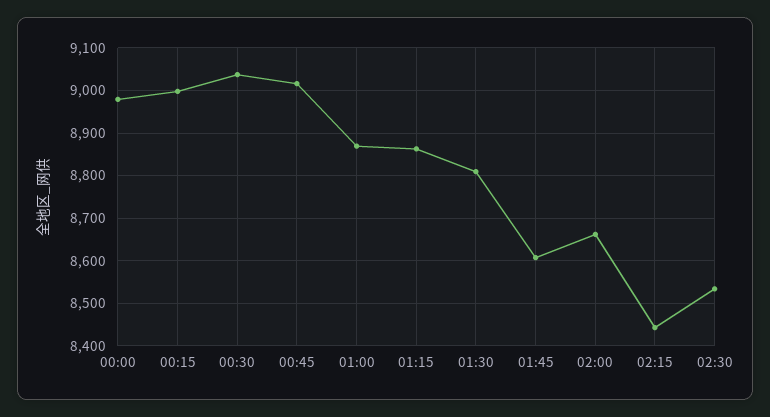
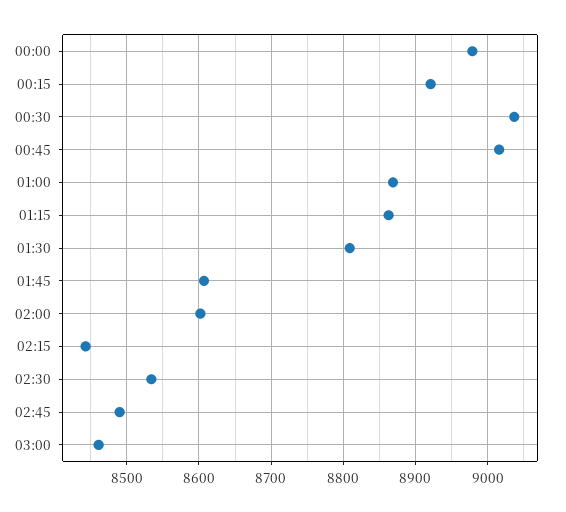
00:15: 9000 -> 8920
02:00: 8660 -> 8600
02:45: none -> 8490
03:00: none -> 8460

